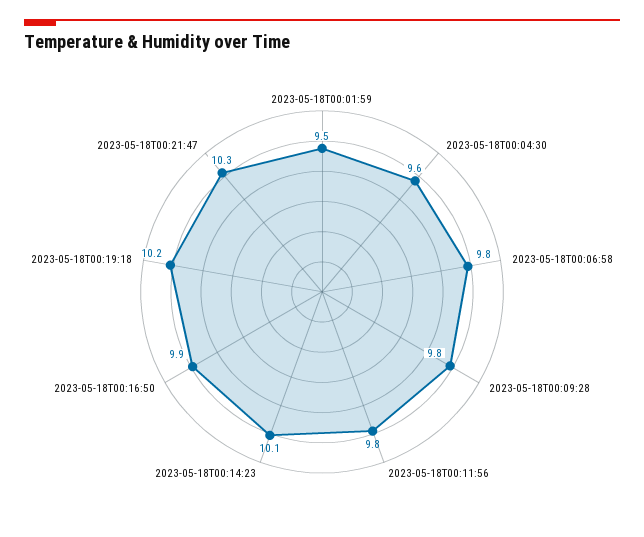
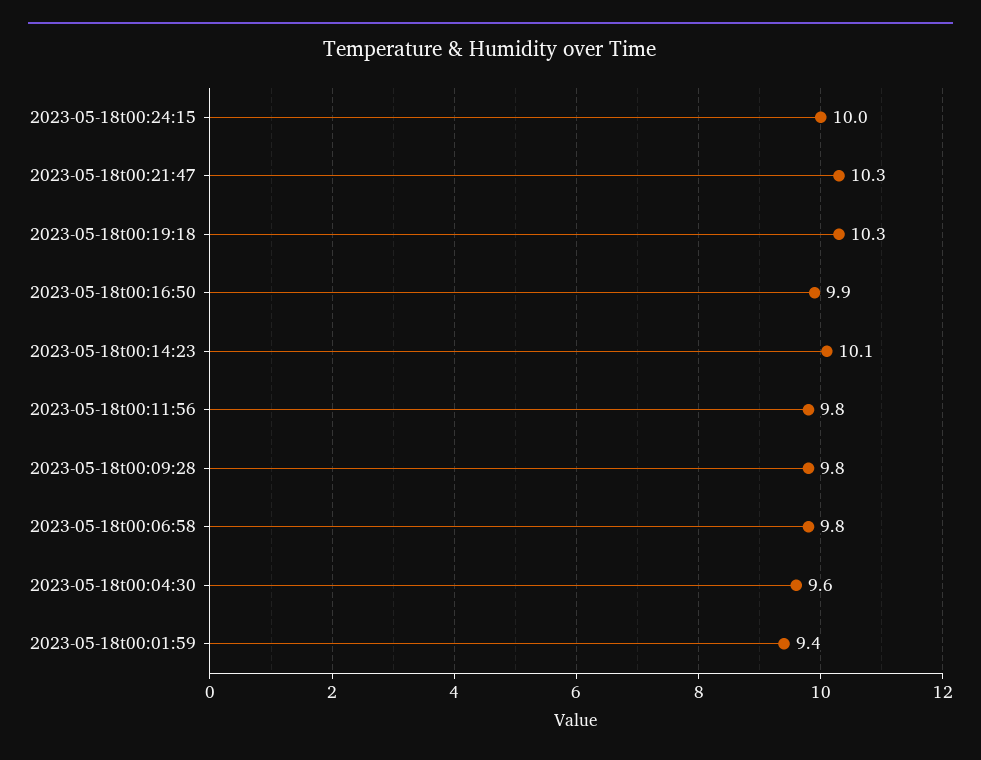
2023-05-18T00:01:59: 9.5 -> 9.4
2023-05-18T00:19:18: 10.2 -> 10.3
2023-05-18t00:24:15: none -> 10

